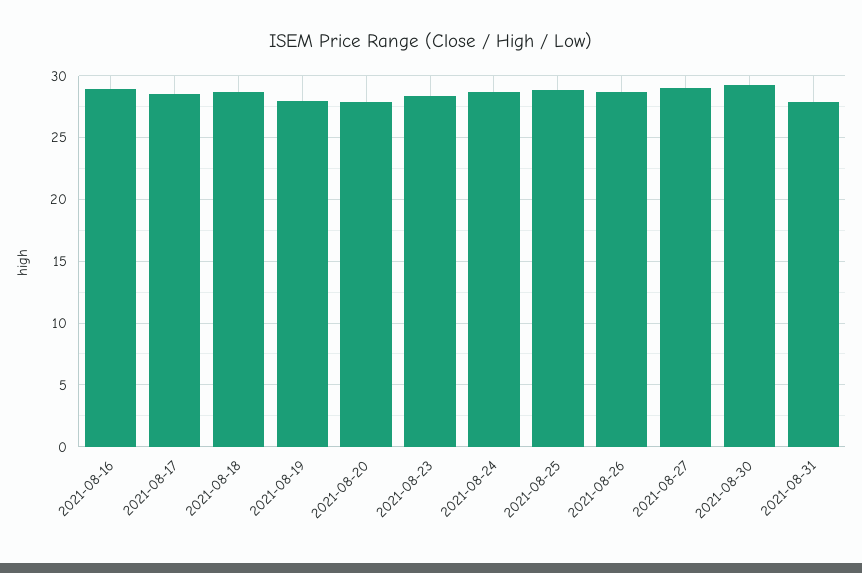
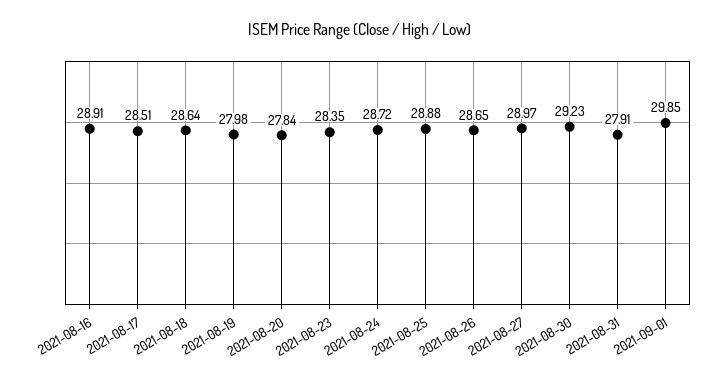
2021-09-01: none -> 29.85

